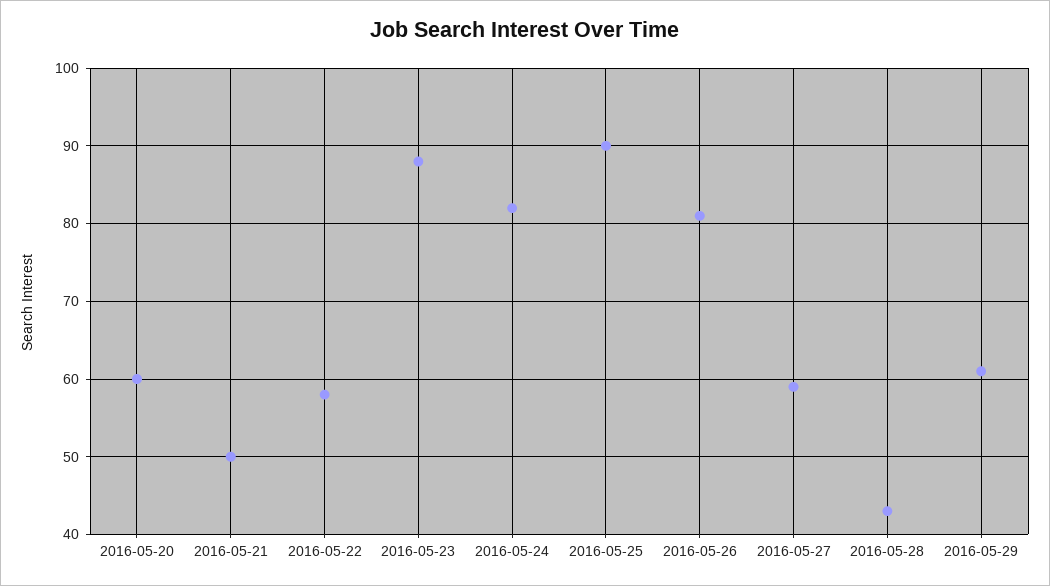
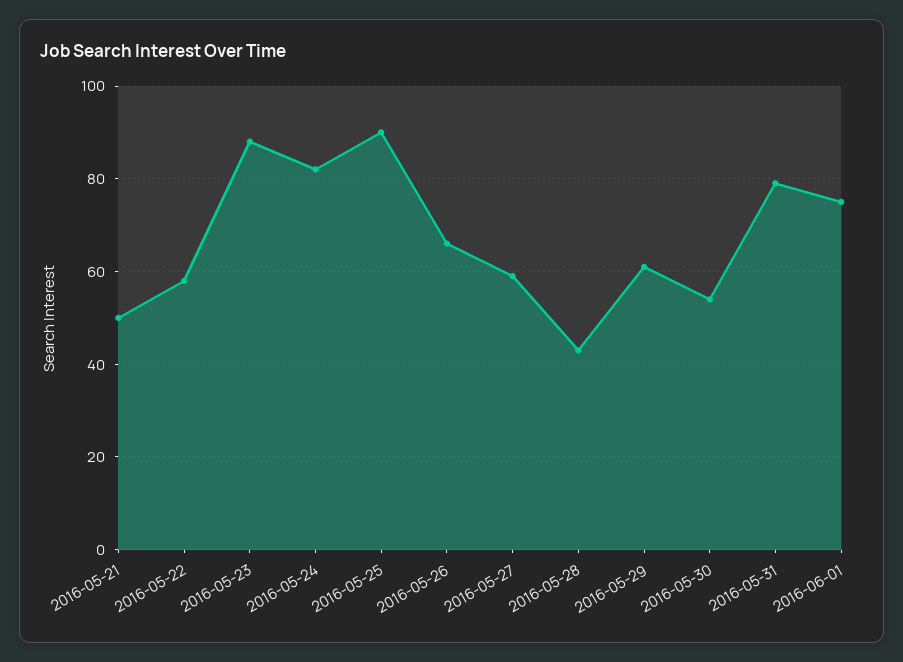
2016-05-20: 60 -> none
2016-05-26: 81 -> 65
2016-05-30: none -> 55
2016-05-31: none -> 80
2016-06-01: none -> 75

